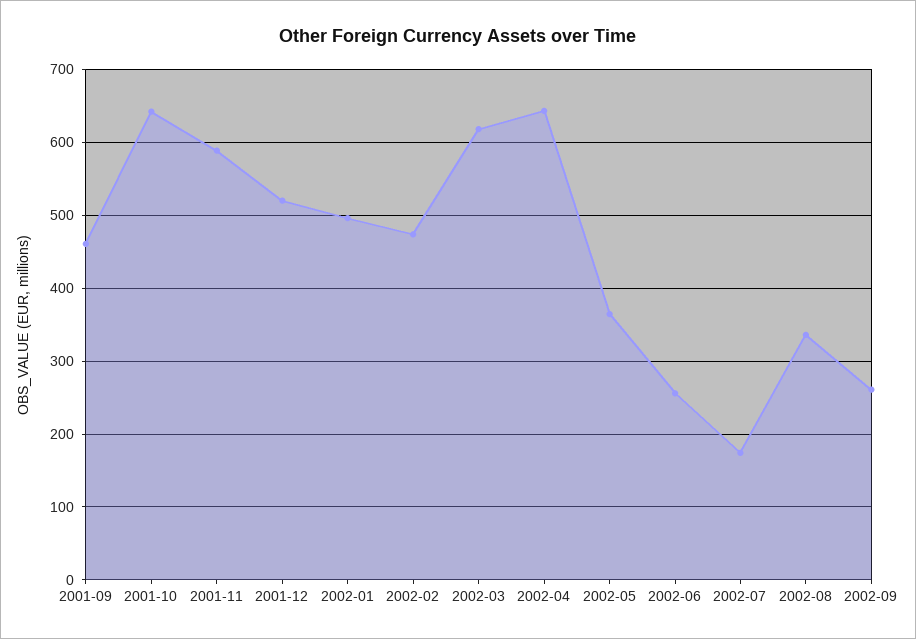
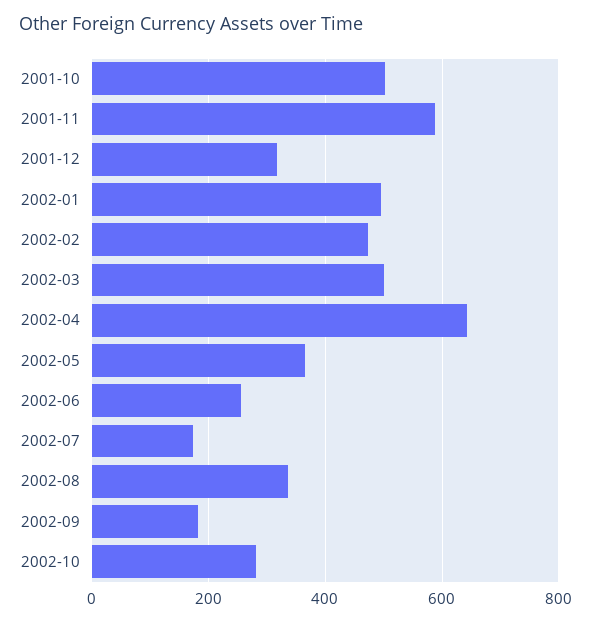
2001-09: 460 -> none
2001-10: 640 -> 500
2001-12: 520 -> 320
2002-03: 620 -> 500
2002-09: 260 -> 180
2002-10: none -> 280

